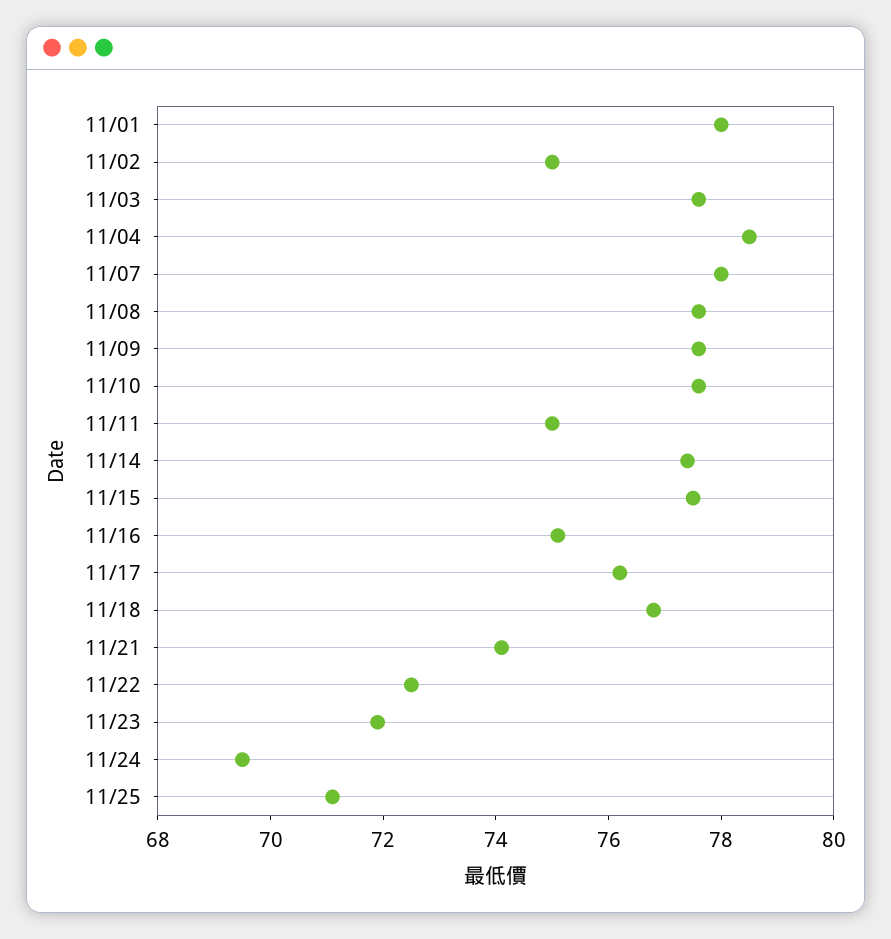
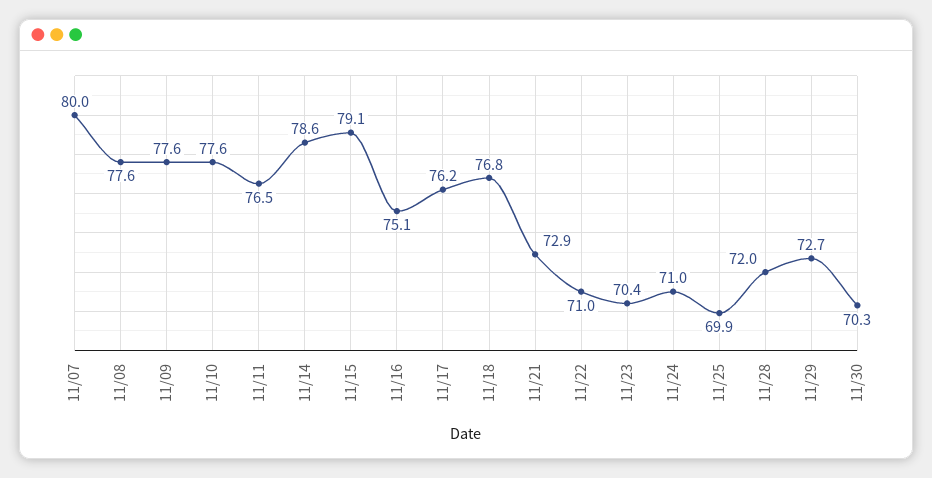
11/01: 78 -> none
11/02: 75 -> none
11/03: 77.5 -> none
11/04: 78.5 -> none
11/07: 78 -> 80
11/11: 75 -> 76.5
11/14: 77.5 -> 78.6
11/15: 77.5 -> 79.1
11/21: 74 -> 72.9
11/22: 72.5 -> 71
11/23: 72 -> 70.4
11/24: 69.5 -> 71
11/25: 71 -> 69.9
11/28: none -> 72
11/29: none -> 72.7
11/30: none -> 70.3

